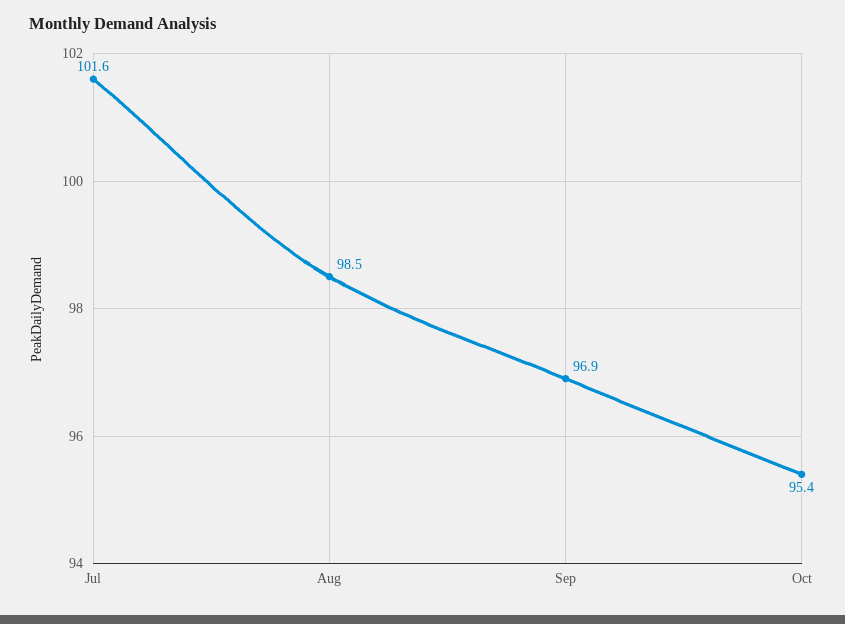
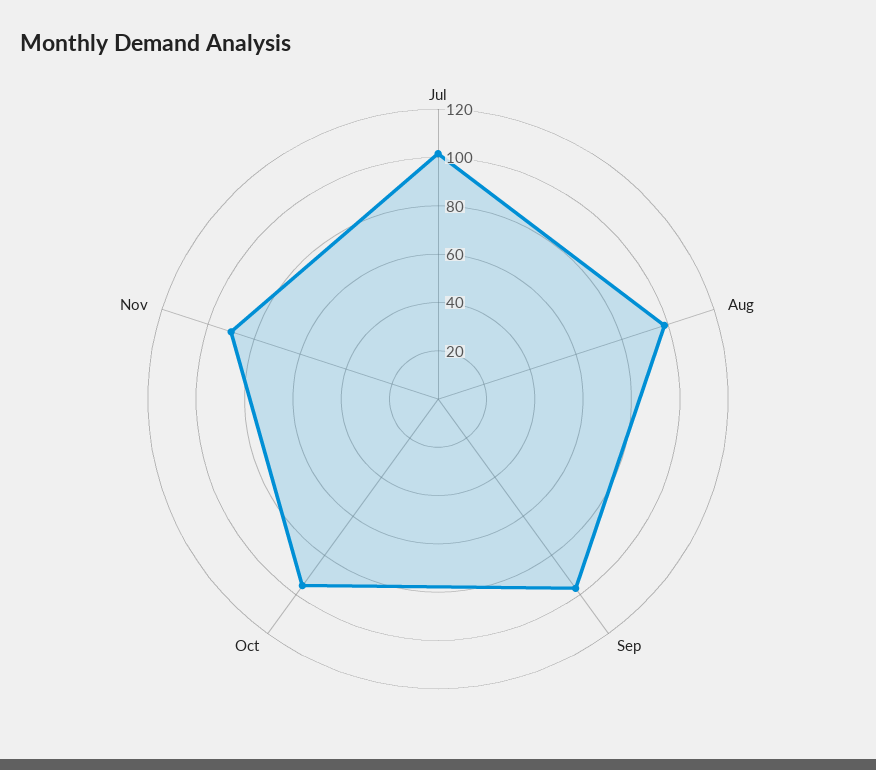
Nov: none -> 90

